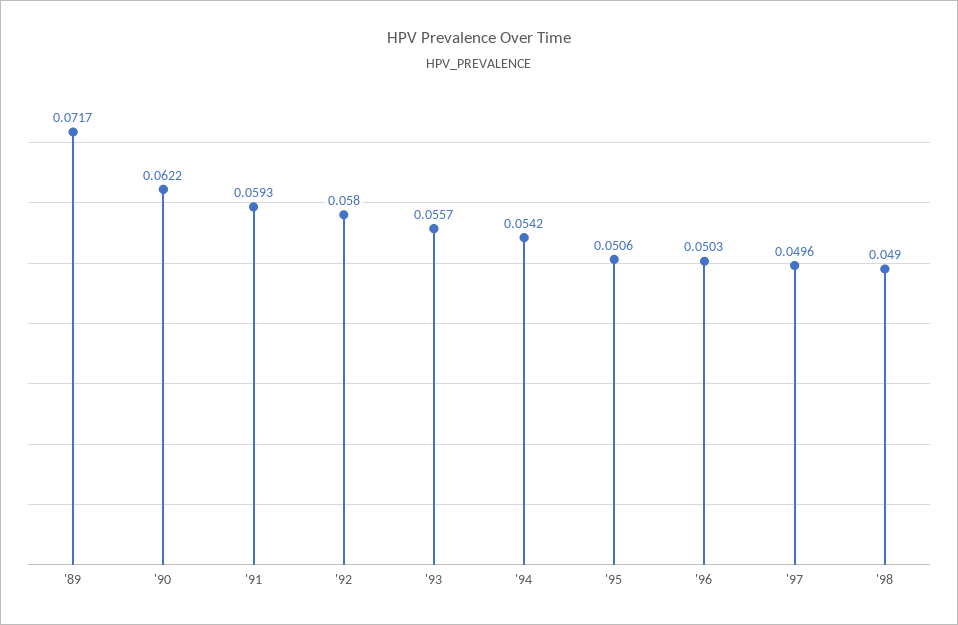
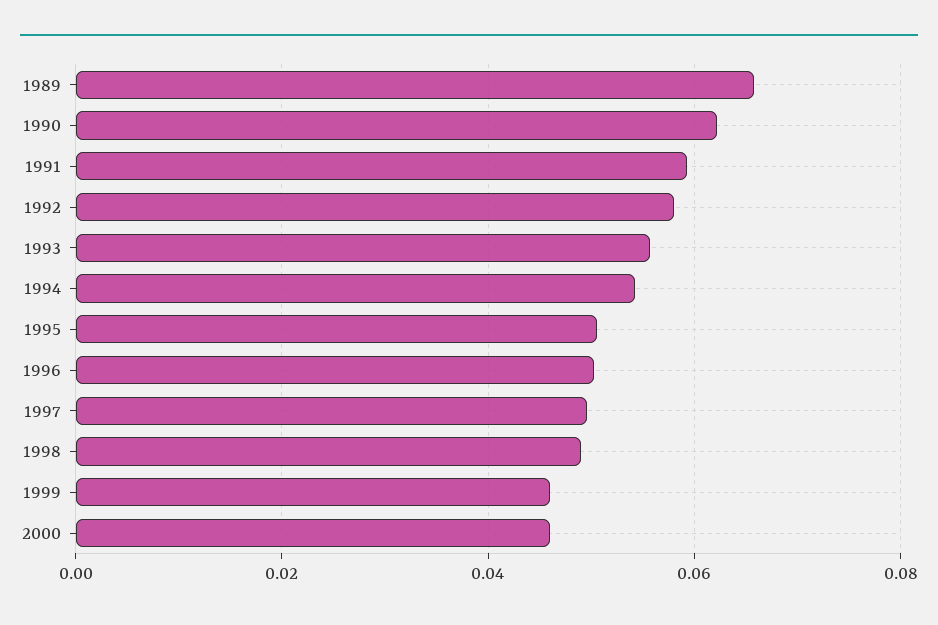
'89: 0.0717 -> 0.066
1999: none -> 0.046
2000: none -> 0.046

